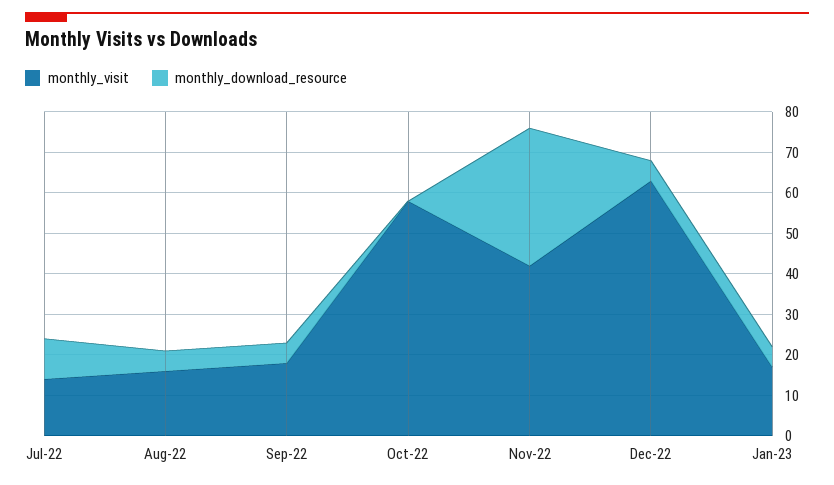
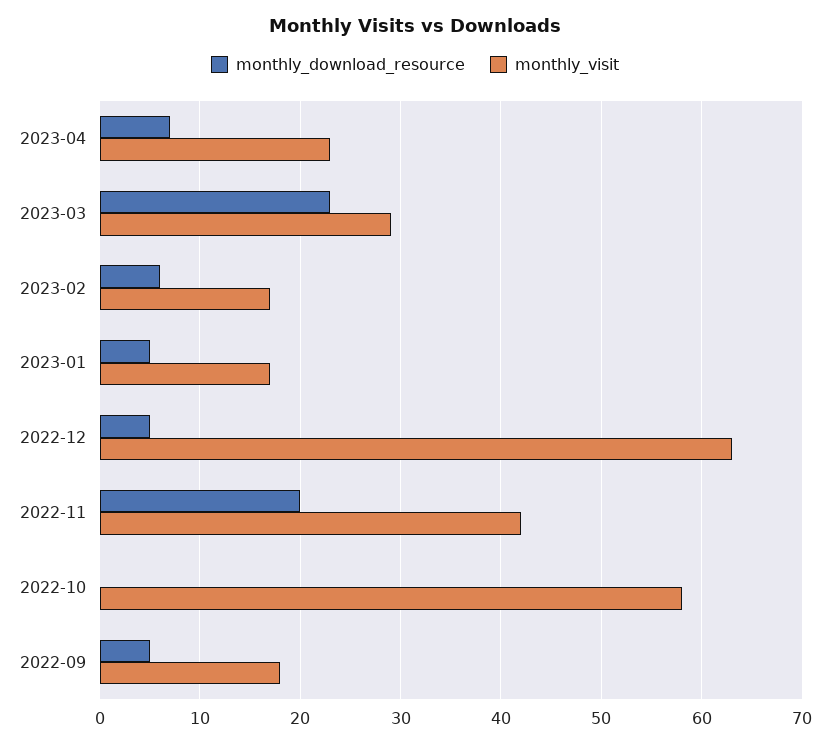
monthly_visit, Jul-22: 15 -> none
monthly_download_resource, Jul-22: 10 -> none
monthly_visit, Aug-22: 15 -> none
monthly_download_resource, Aug-22: 5 -> none
monthly_download_resource, Nov-22: 35 -> 20
monthly_download_resource, 2023-04: none -> 7
monthly_visit, 2023-04: none -> 23
monthly_download_resource, 2023-03: none -> 23
monthly_visit, 2023-03: none -> 29
monthly_download_resource, 2023-02: none -> 6
monthly_visit, 2023-02: none -> 17

